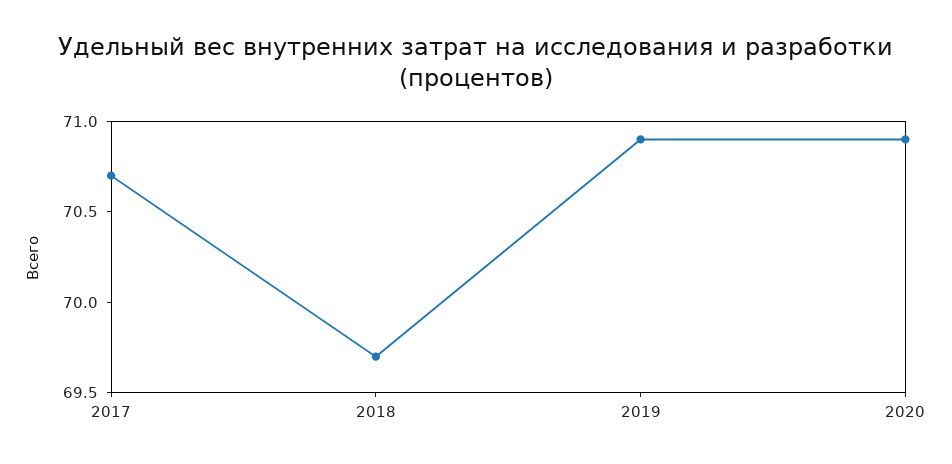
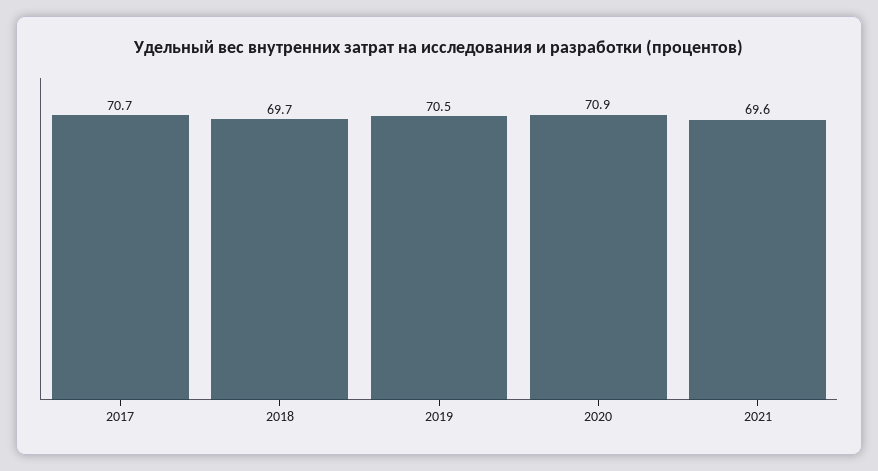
2019: 70.9 -> 70.5
2021: none -> 69.6

